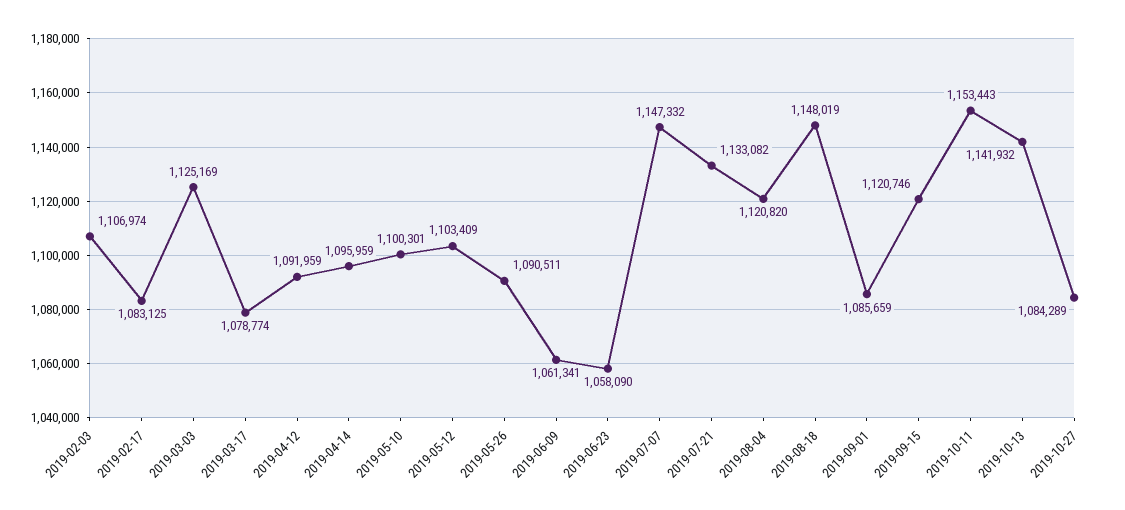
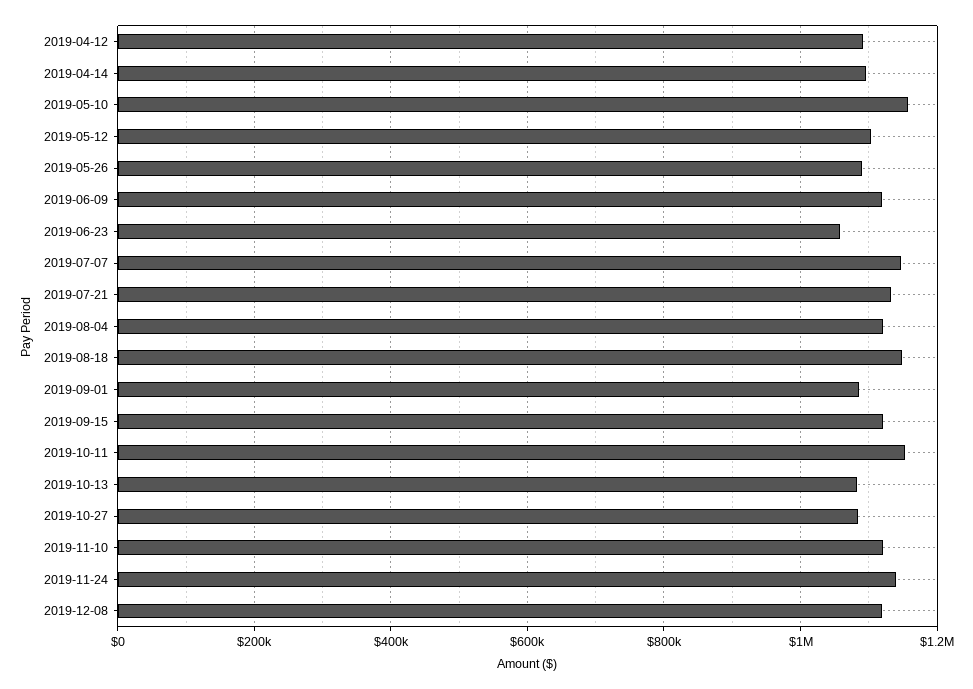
2019-02-03: 1106974 -> none
2019-02-17: 1083125 -> none
2019-03-03: 1125169 -> none
2019-03-17: 1078774 -> none
2019-05-10: 1100301 -> 1160000
2019-06-09: 1061341 -> 1120000
2019-10-13: 1141932 -> 1080000
2019-11-10: none -> 1120000
2019-11-24: none -> 1140000
2019-12-08: none -> 1120000

